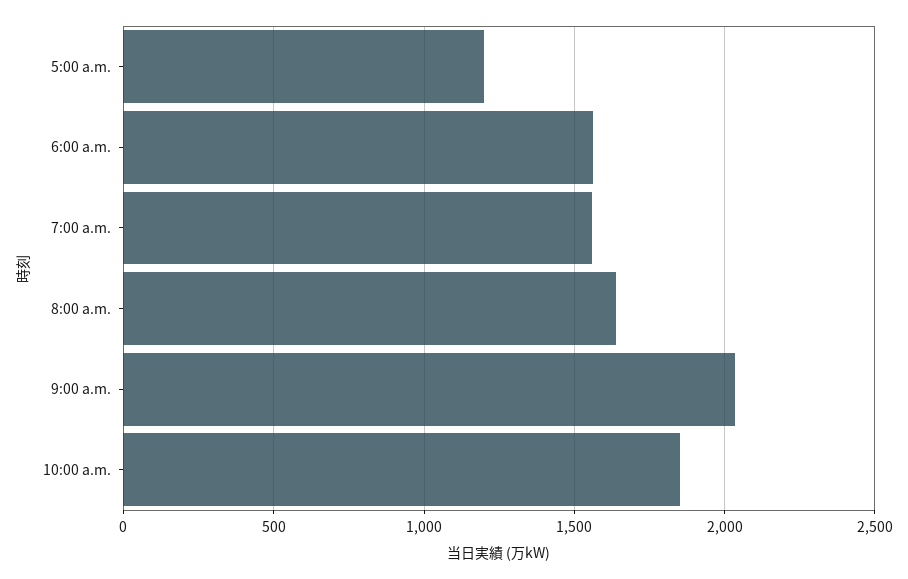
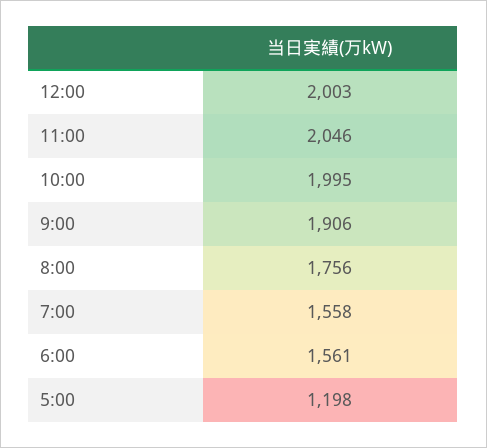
8:00 a.m.: 1650 -> 1756
9:00 a.m.: 2050 -> 1906
10:00 a.m.: 1850 -> 1995
12:00: none -> 2003
11:00: none -> 2046

